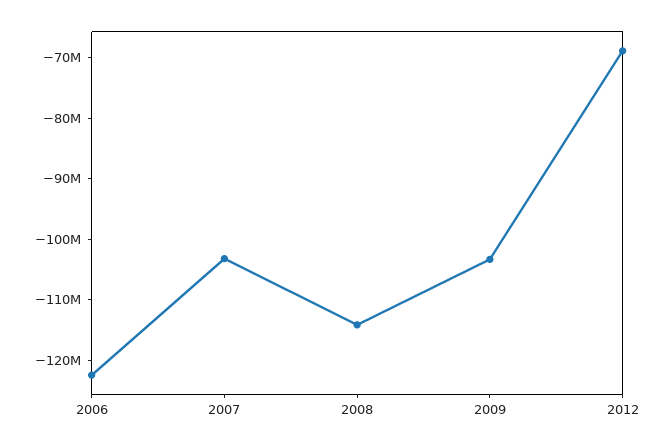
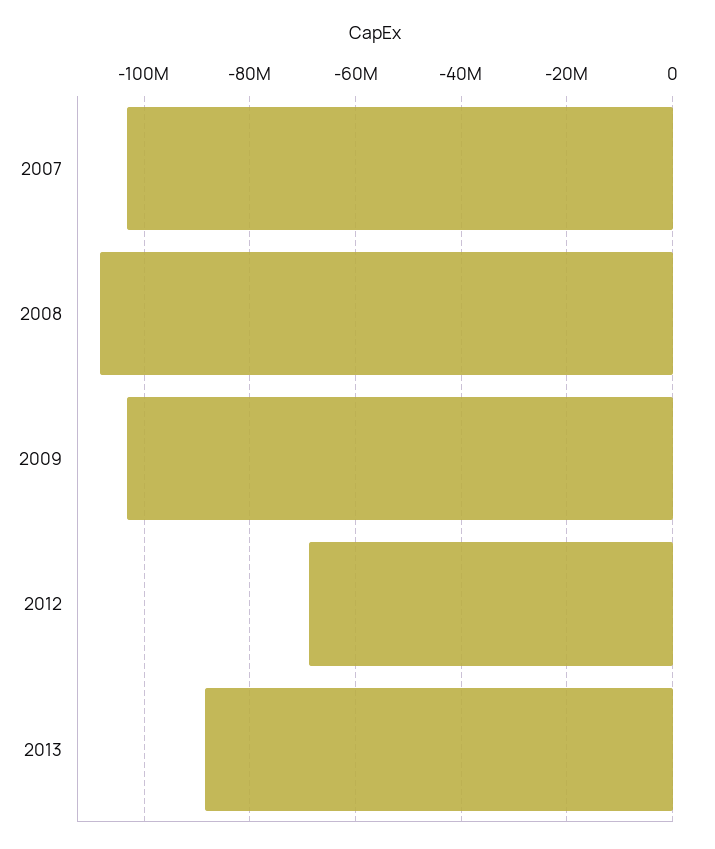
2006: -122000000 -> none
2008: -114000000 -> -108000000
2013: none -> -88000000

